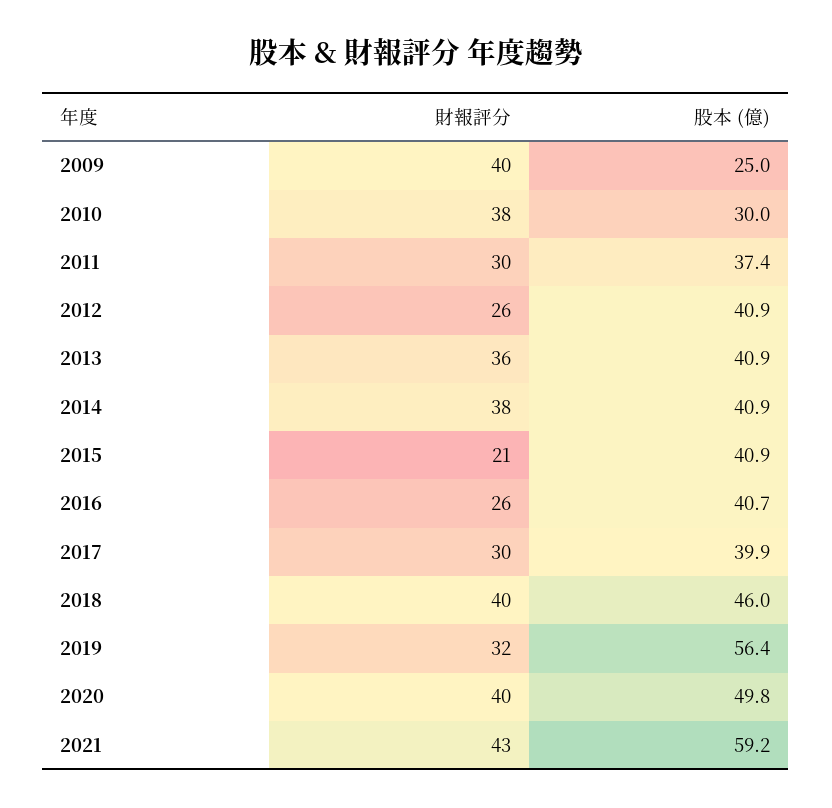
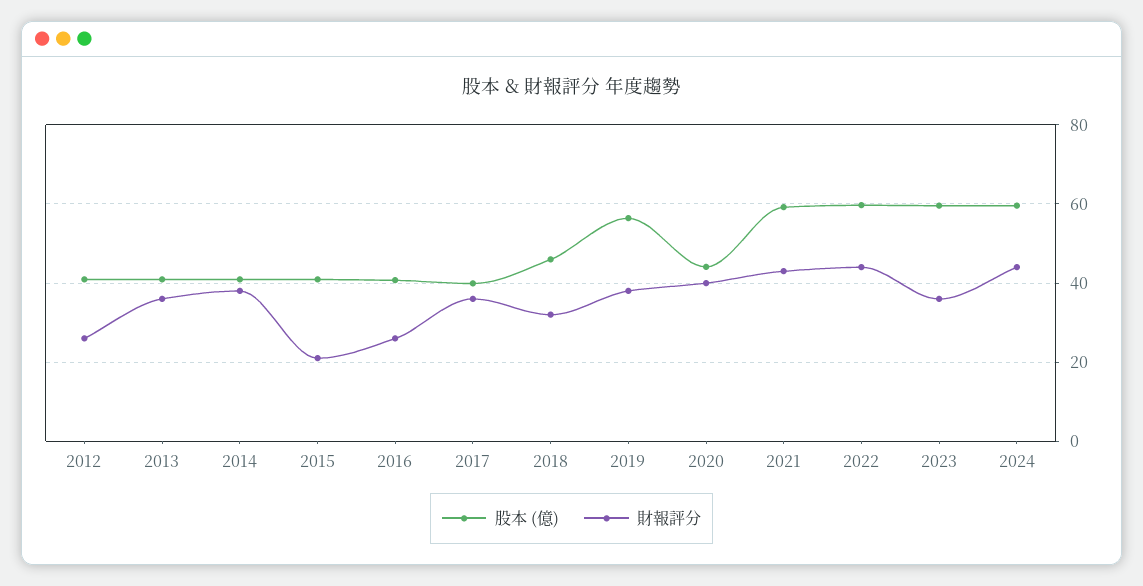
財報評分, 2009: 40 -> none
股本 (億), 2009: 25 -> none
財報評分, 2010: 38 -> none
股本 (億), 2010: 30 -> none
財報評分, 2011: 30 -> none
股本 (億), 2011: 37.4 -> none
財報評分, 2017: 30 -> 36
財報評分, 2018: 40 -> 32
財報評分, 2019: 32 -> 38
股本 (億), 2020: 49.8 -> 44
股本 (億), 2022: none -> 60
財報評分, 2022: none -> 44
股本 (億), 2023: none -> 60
財報評分, 2023: none -> 36
股本 (億), 2024: none -> 60
財報評分, 2024: none -> 44

